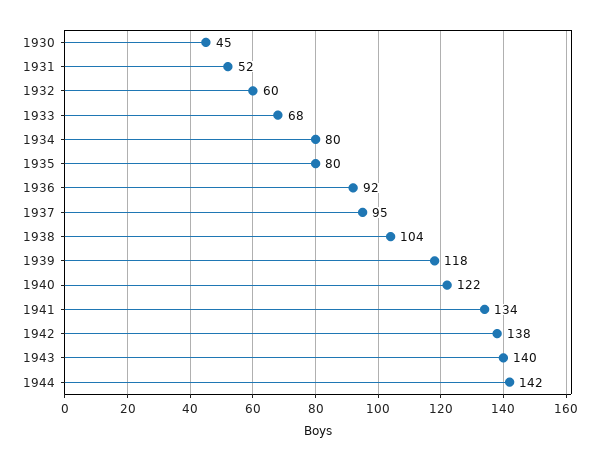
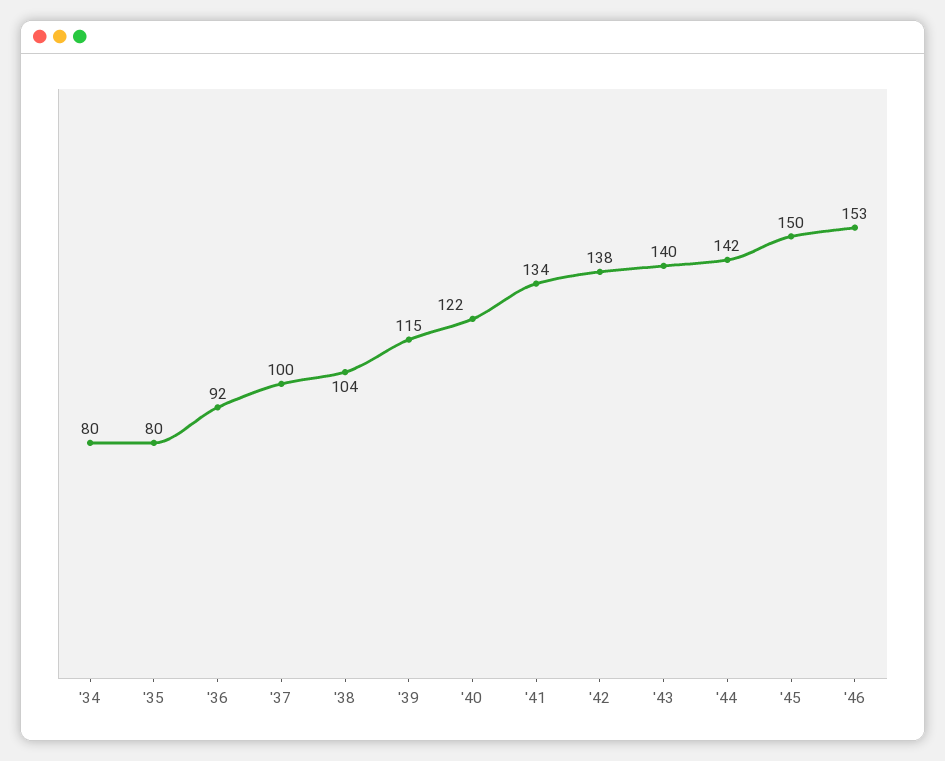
1930: 45 -> none
1931: 52 -> none
1932: 60 -> none
1933: 68 -> none
1937: 95 -> 100
1939: 118 -> 115
'45: none -> 150
'46: none -> 153

